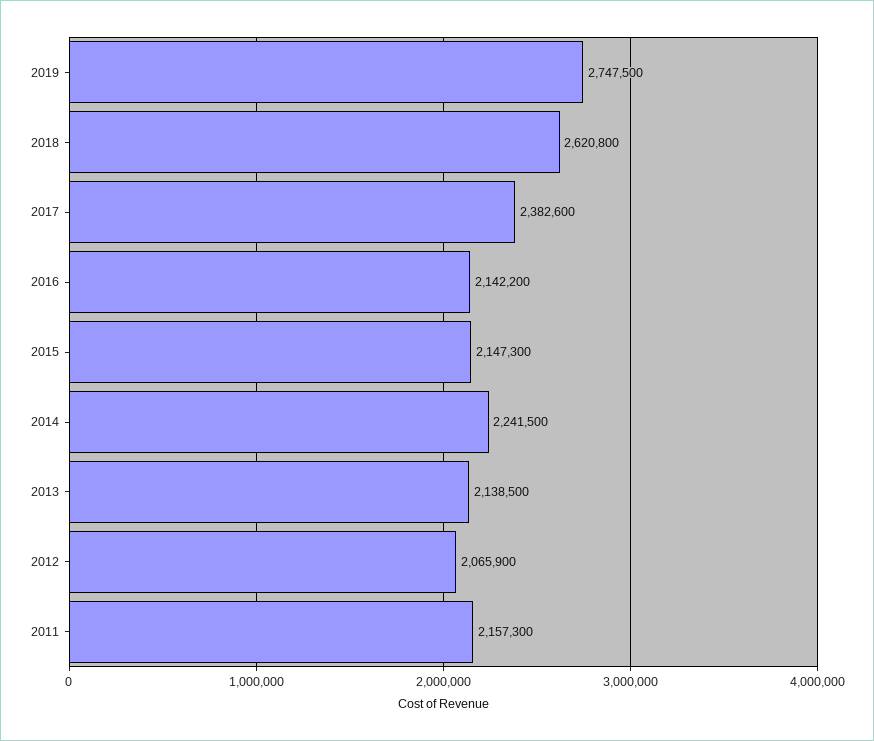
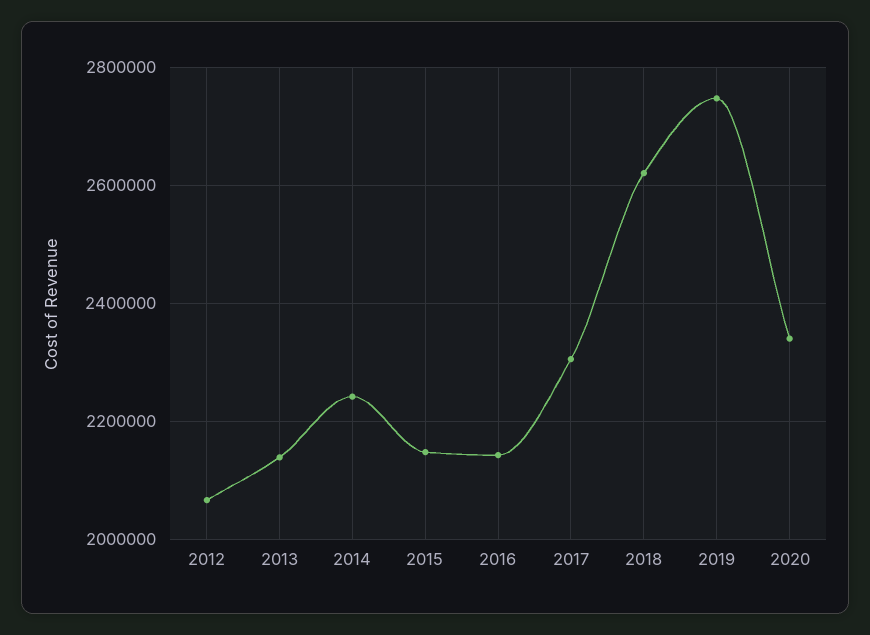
2017: 2382600 -> 2300000
2011: 2157300 -> none
2020: none -> 2340000

